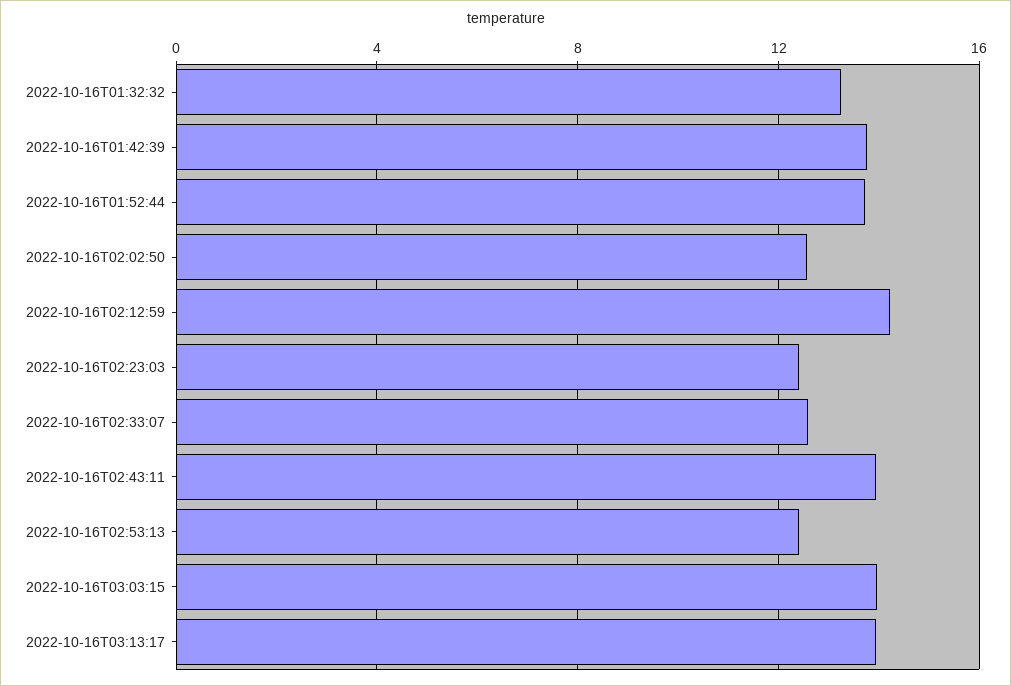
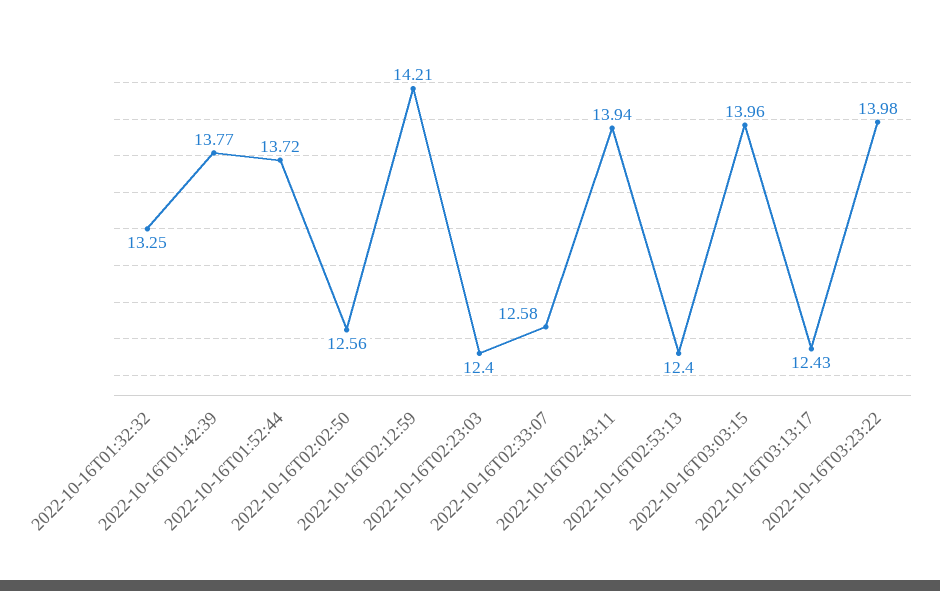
2022-10-16T03:13:17: 14 -> 12.43
2022-10-16T03:23:22: none -> 13.98

